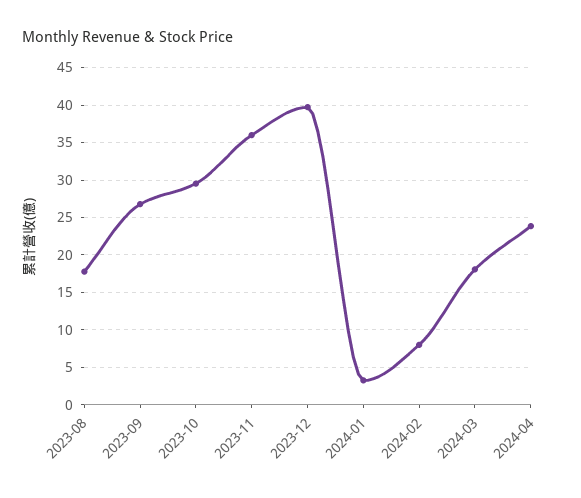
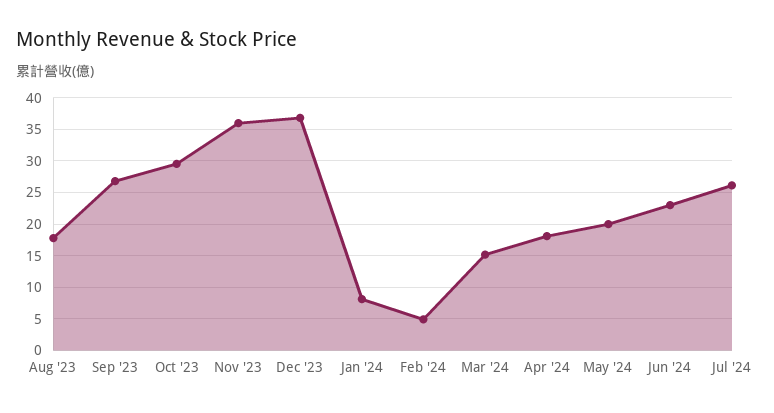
2023-12: 40 -> 37
2024-01: 3 -> 8
2024-02: 8 -> 5
2024-03: 18 -> 15
2024-04: 24 -> 18
May '24: none -> 20
Jun '24: none -> 23
Jul '24: none -> 26

